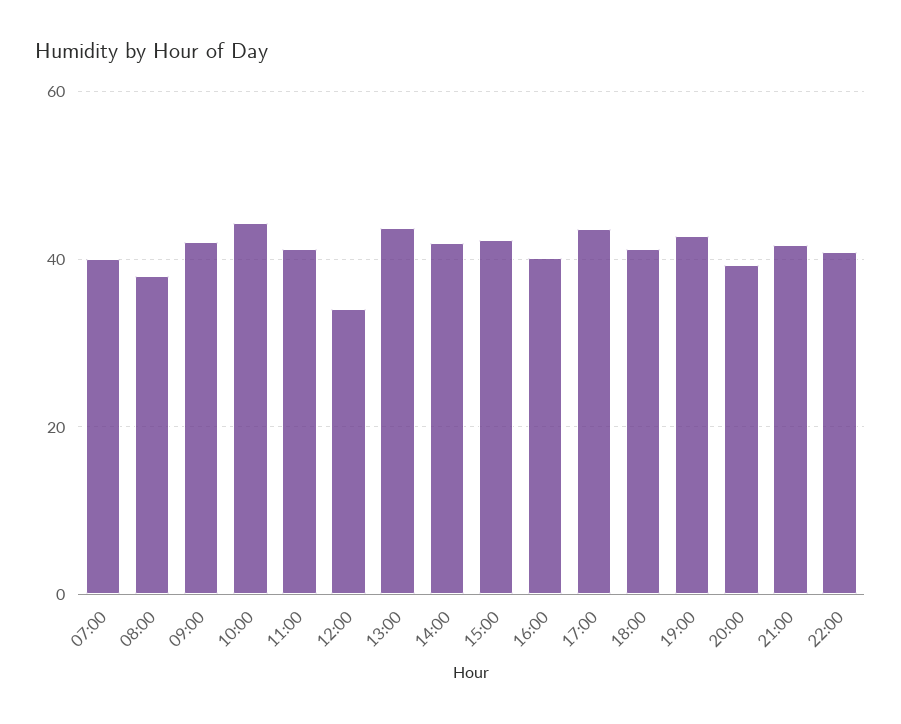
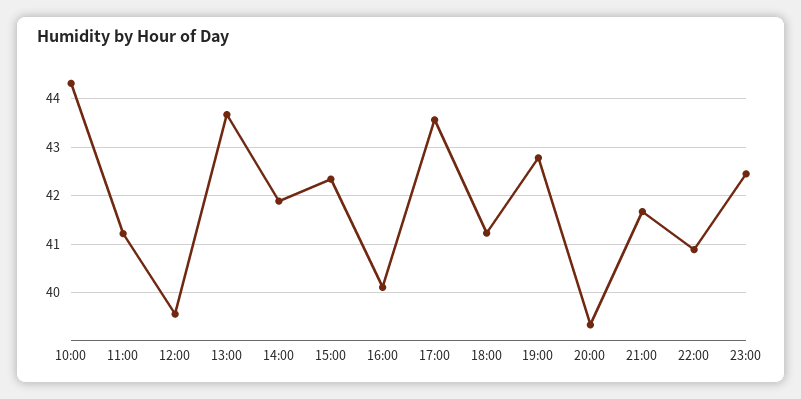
07:00: 40 -> none
08:00: 38 -> none
09:00: 42 -> none
12:00: 34 -> 39.6
23:00: none -> 42.4

